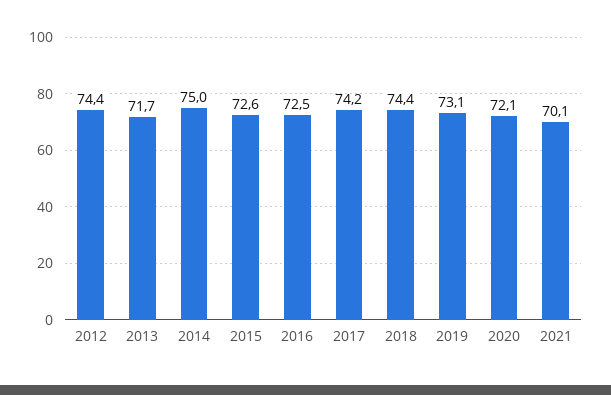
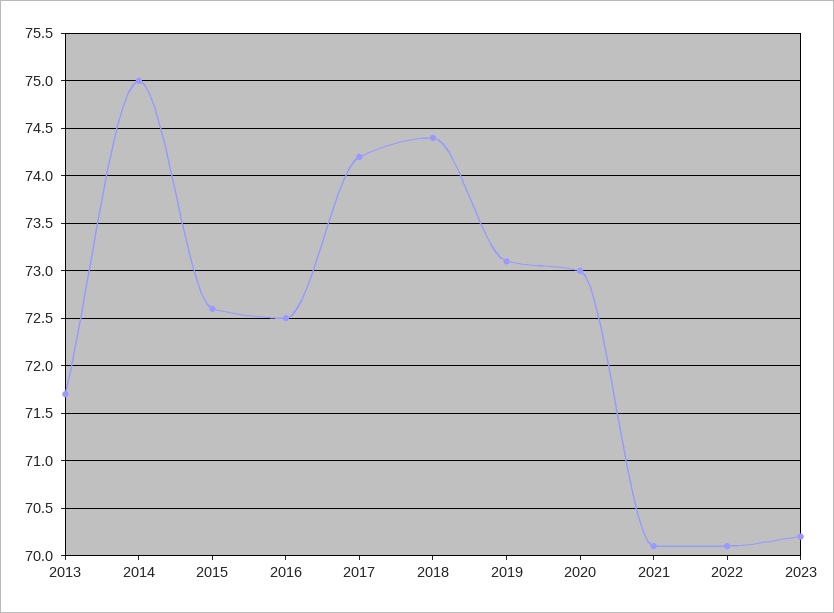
2012: 74.4 -> none
2020: 72.1 -> 73
2022: none -> 70.1
2023: none -> 70.2

